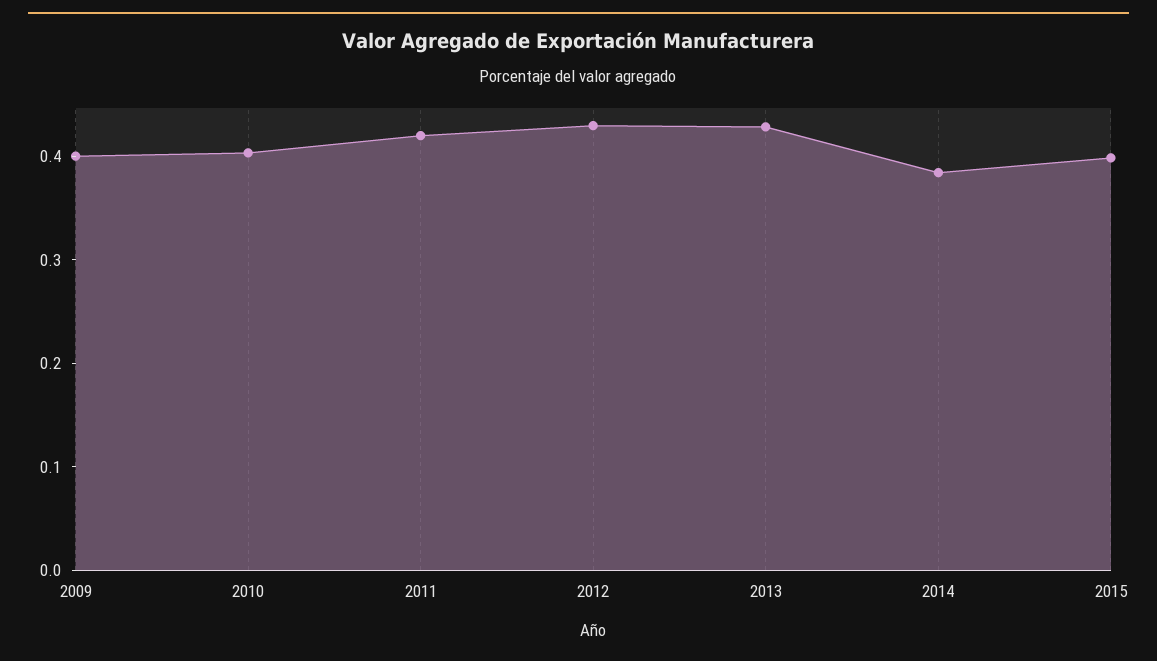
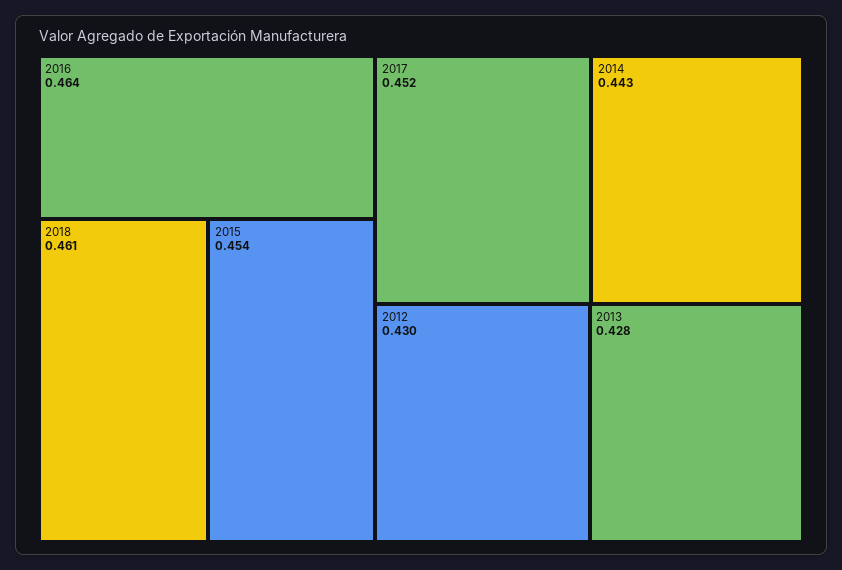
2009: 0.4 -> none
2010: 0.4 -> none
2011: 0.42 -> none
2014: 0.38 -> 0.443
2015: 0.4 -> 0.454
2016: none -> 0.464
2018: none -> 0.461
2017: none -> 0.452

